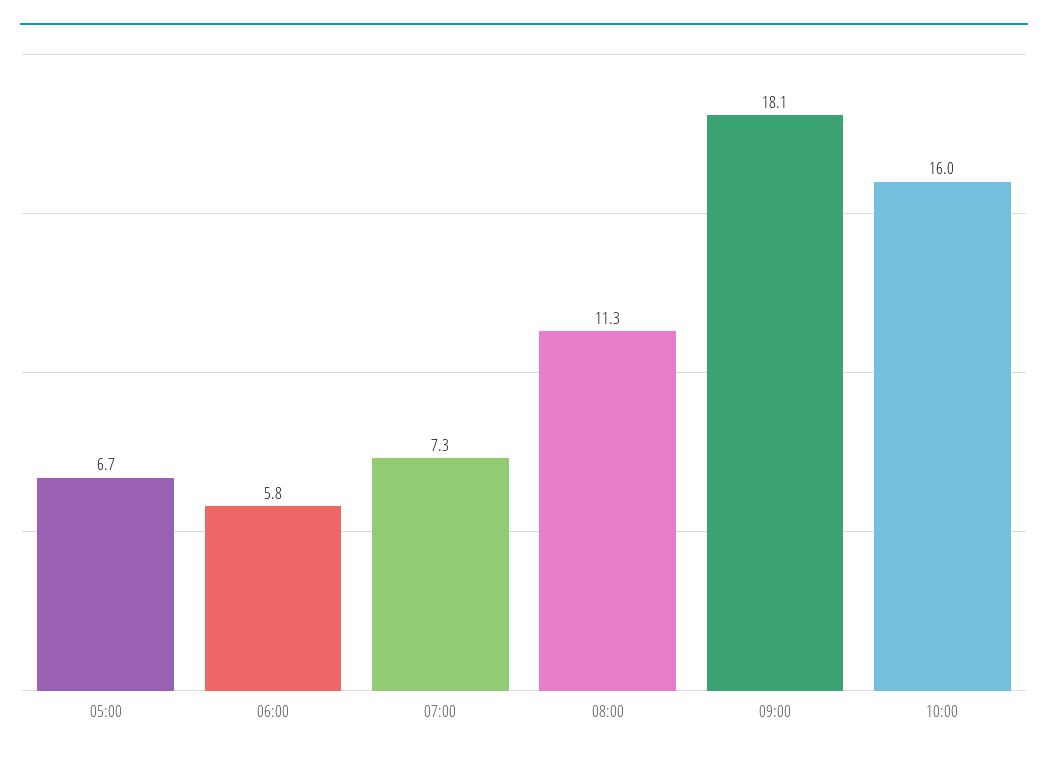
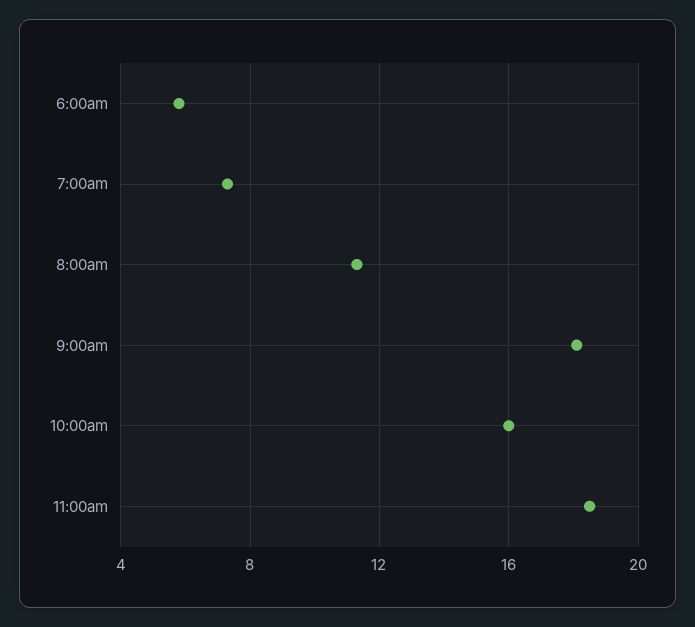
05:00: 6.7 -> none
11:00am: none -> 18.5

